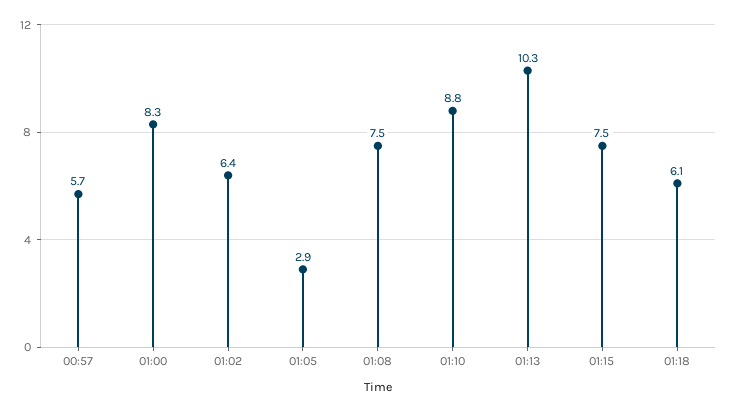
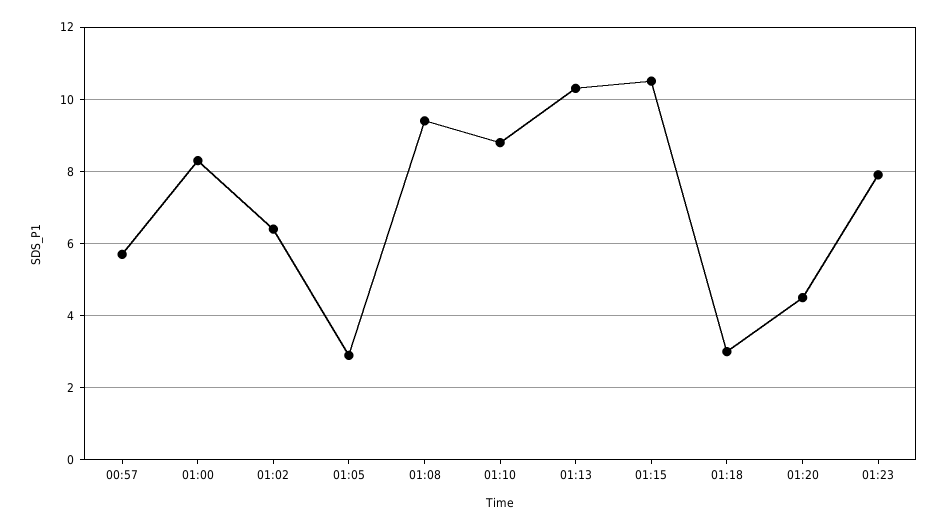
01:08: 7.5 -> 9.5
01:15: 7.5 -> 10.5
01:18: 6.1 -> 3
01:20: none -> 4.5
01:23: none -> 8

